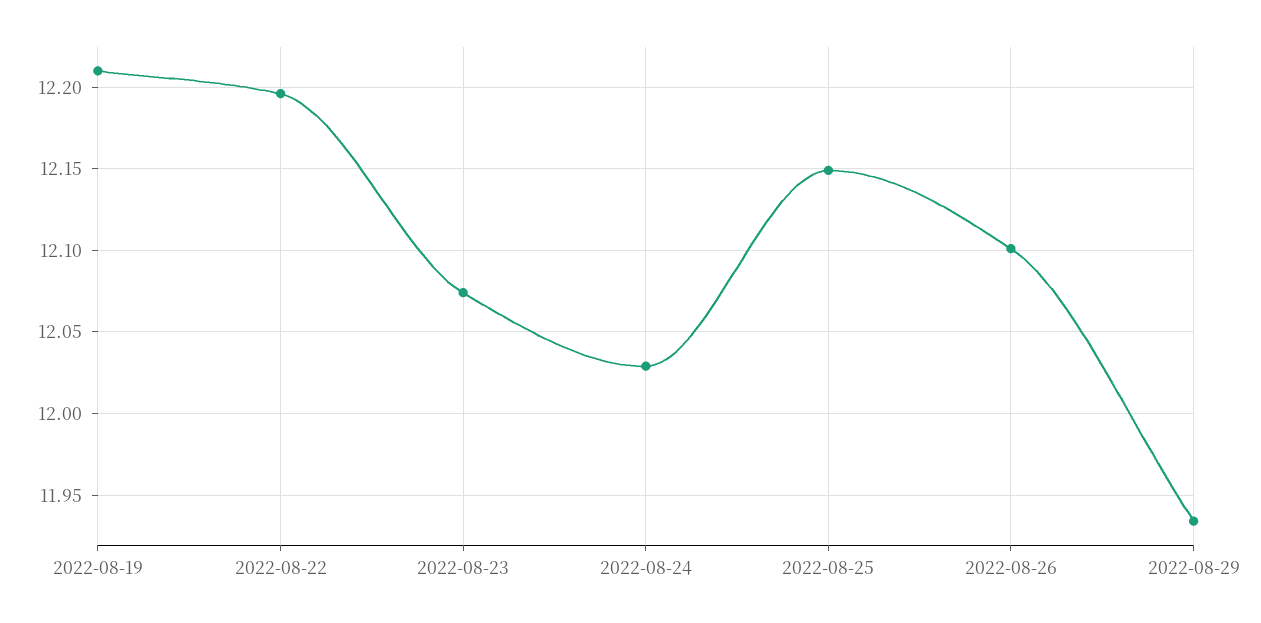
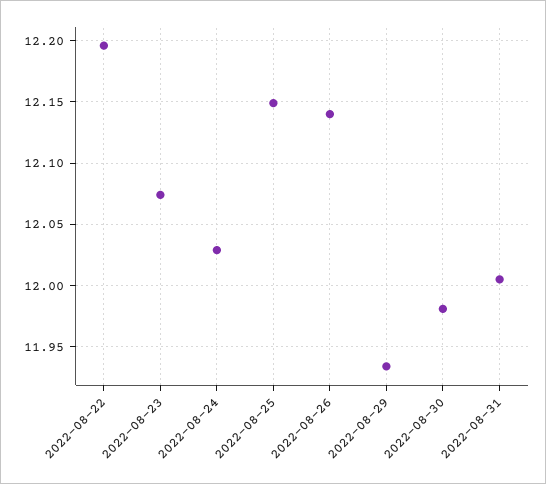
2022-08-19: 12.21 -> none
2022-08-26: 12.1 -> 12.14
2022-08-30: none -> 11.98
2022-08-31: none -> 12.005

